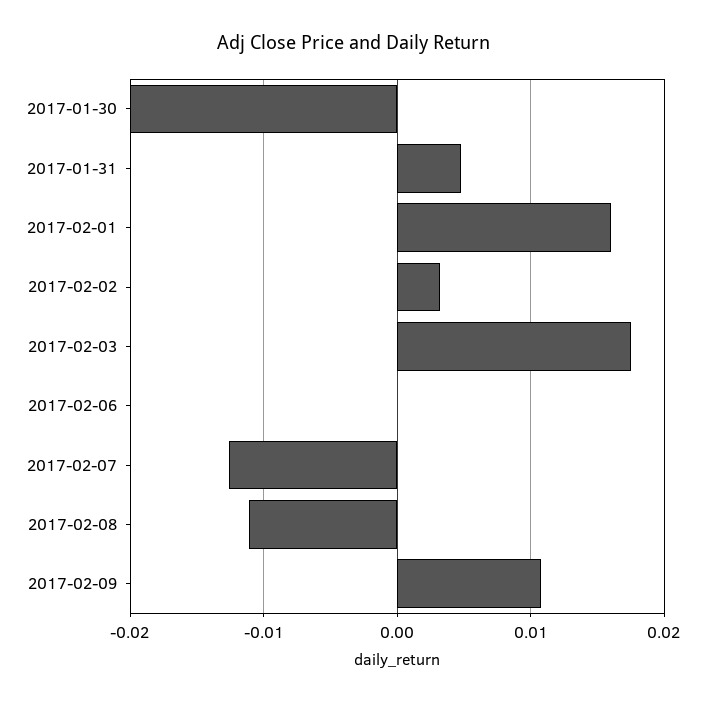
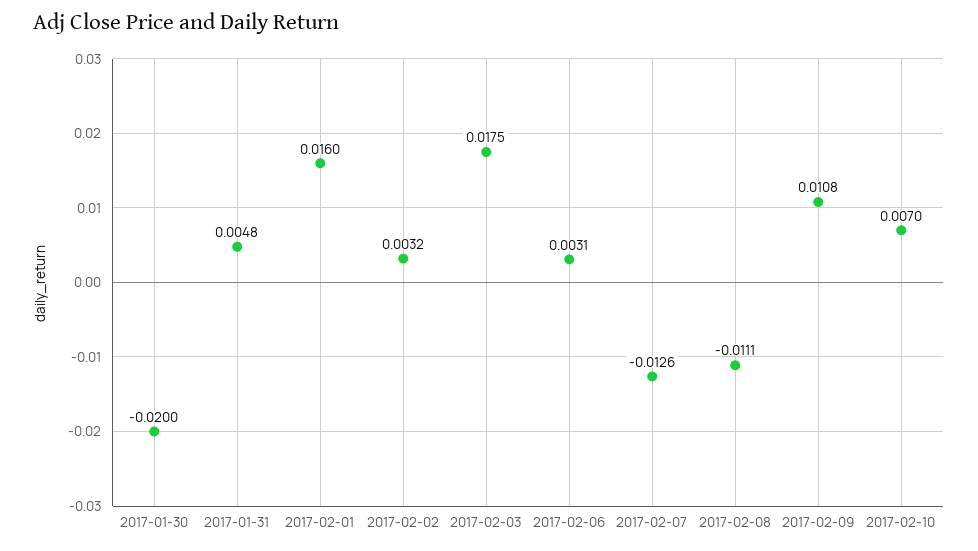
2017-02-06: 0 -> 0.0031
2017-02-10: none -> 0.007

